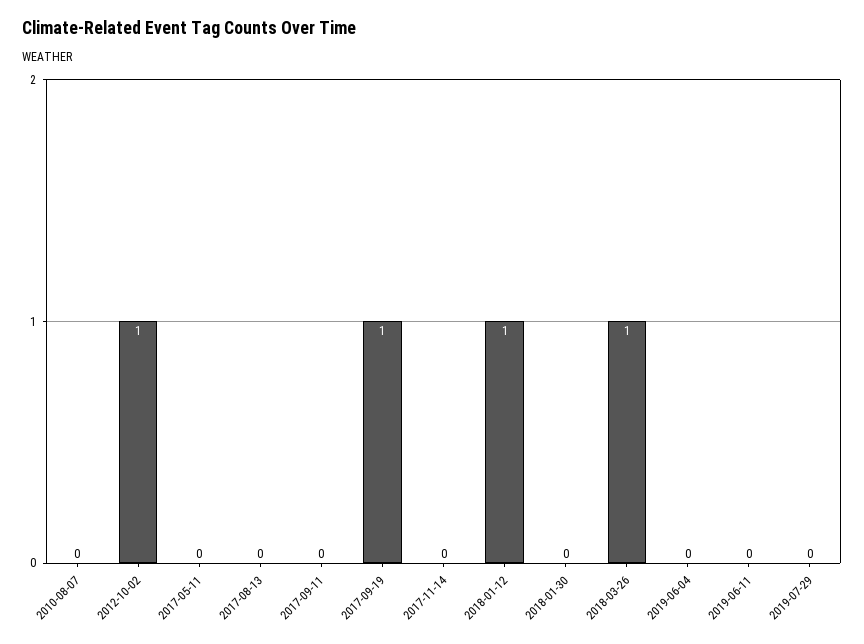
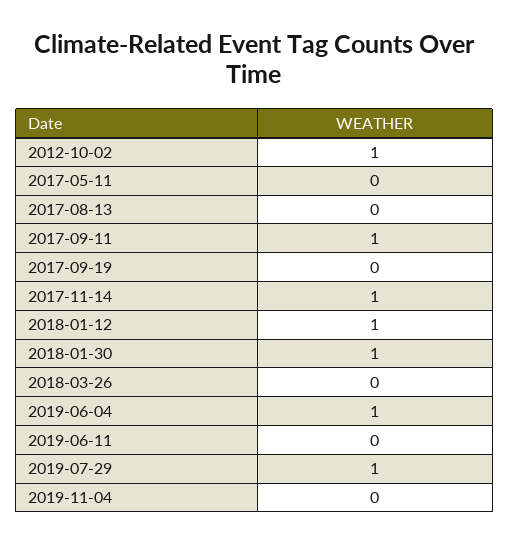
2010-08-07: 0 -> none
2017-09-11: 0 -> 1
2017-09-19: 1 -> 0
2017-11-14: 0 -> 1
2018-01-30: 0 -> 1
2018-03-26: 1 -> 0
2019-06-04: 0 -> 1
2019-07-29: 0 -> 1
2019-11-04: none -> 0

